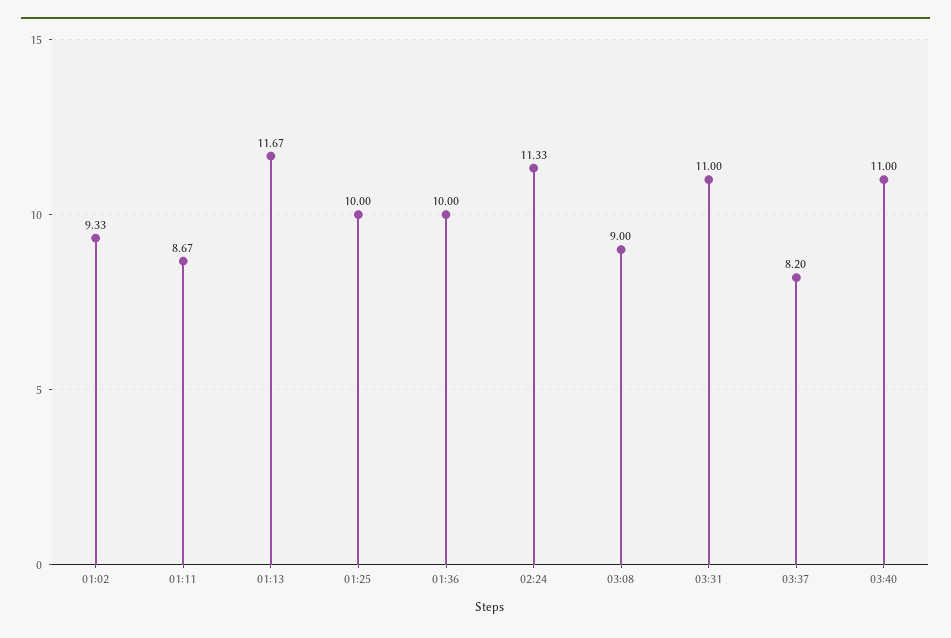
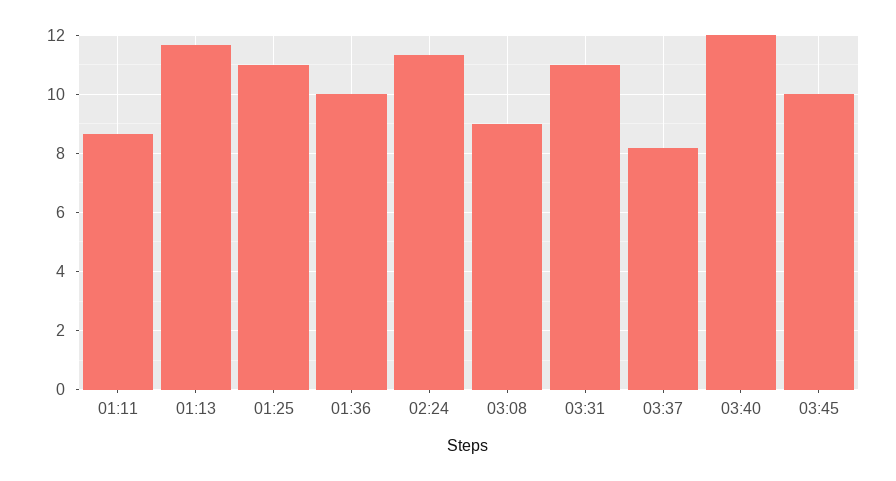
01:02: 9.33 -> none
01:25: 10 -> 11
03:40: 11 -> 12
03:45: none -> 10

